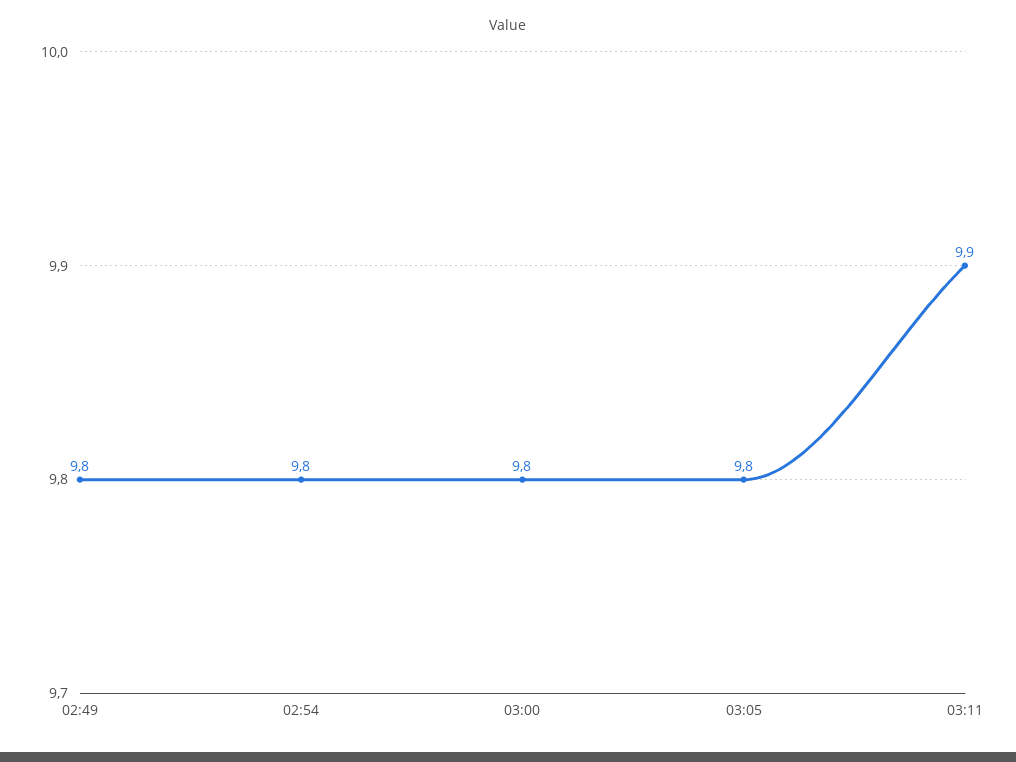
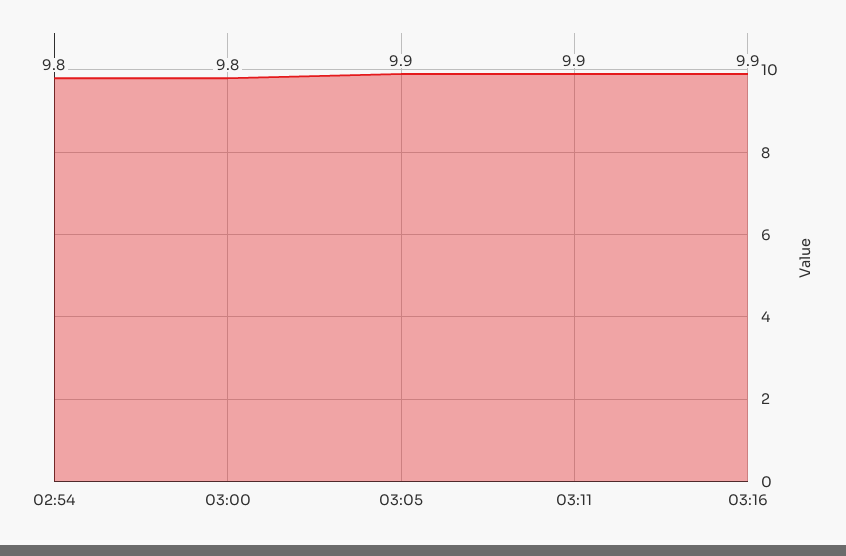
02:49: 9.8 -> none
03:05: 9.8 -> 9.9
03:16: none -> 9.9

